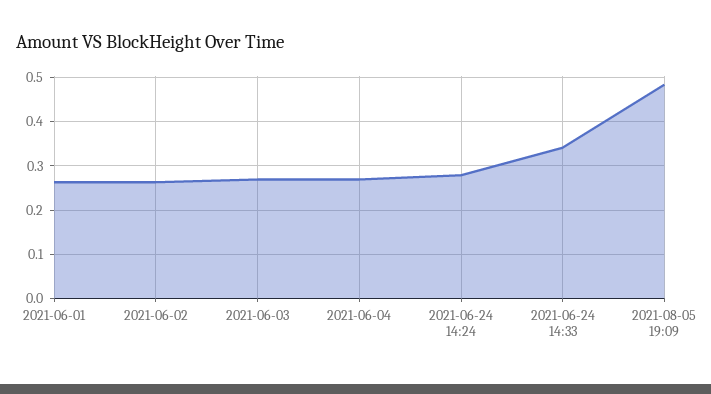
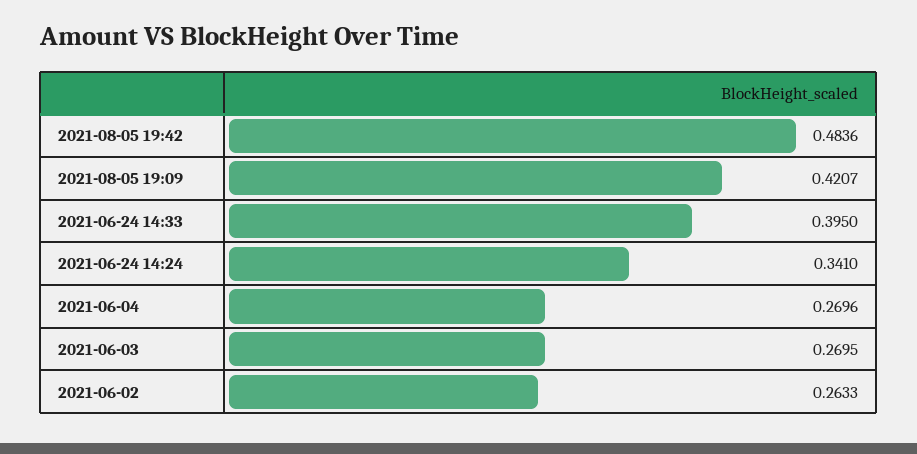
2021-06-01: 0.26 -> none
2021-06-24 14:24: 0.28 -> 0.341
2021-06-24 14:33: 0.34 -> 0.395
2021-08-05 19:09: 0.48 -> 0.4207
2021-08-05 19:42: none -> 0.4836

